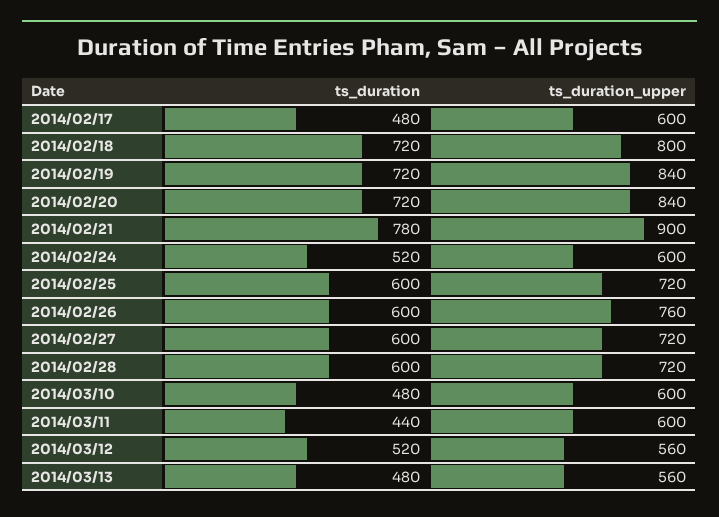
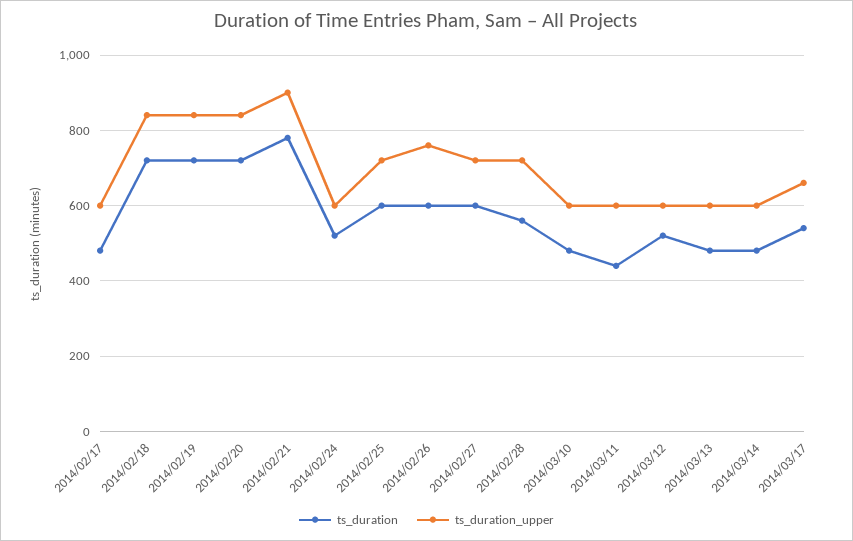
ts_duration_upper, 2014/02/18: 800 -> 840
ts_duration, 2014/02/28: 600 -> 560
ts_duration_upper, 2014/03/12: 560 -> 600
ts_duration_upper, 2014/03/13: 560 -> 600
ts_duration, 2014/03/14: none -> 480
ts_duration_upper, 2014/03/14: none -> 600
ts_duration, 2014/03/17: none -> 540
ts_duration_upper, 2014/03/17: none -> 660

